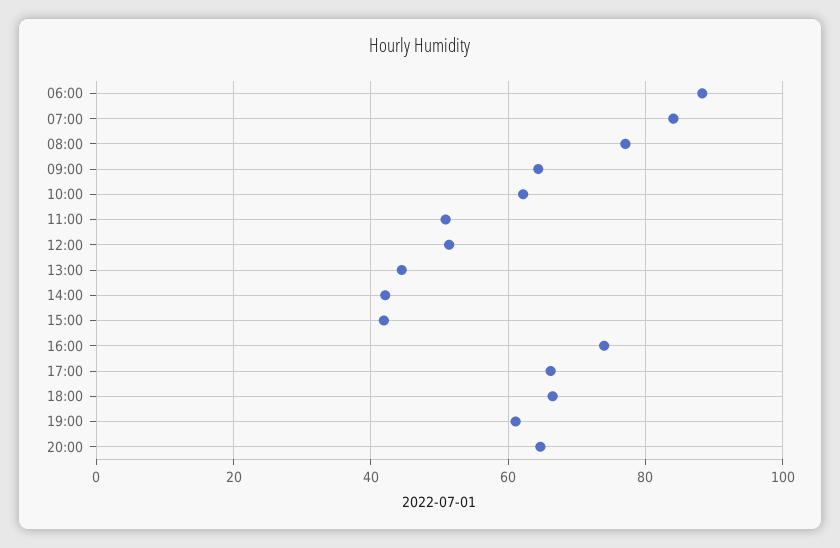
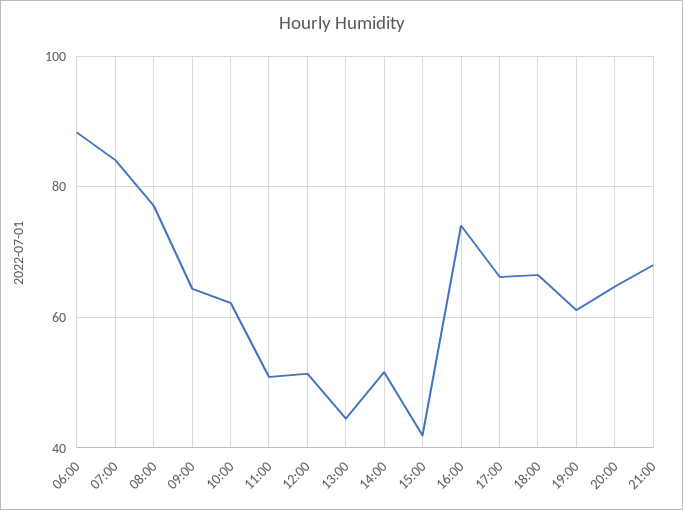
14:00: 42 -> 52
21:00: none -> 68

